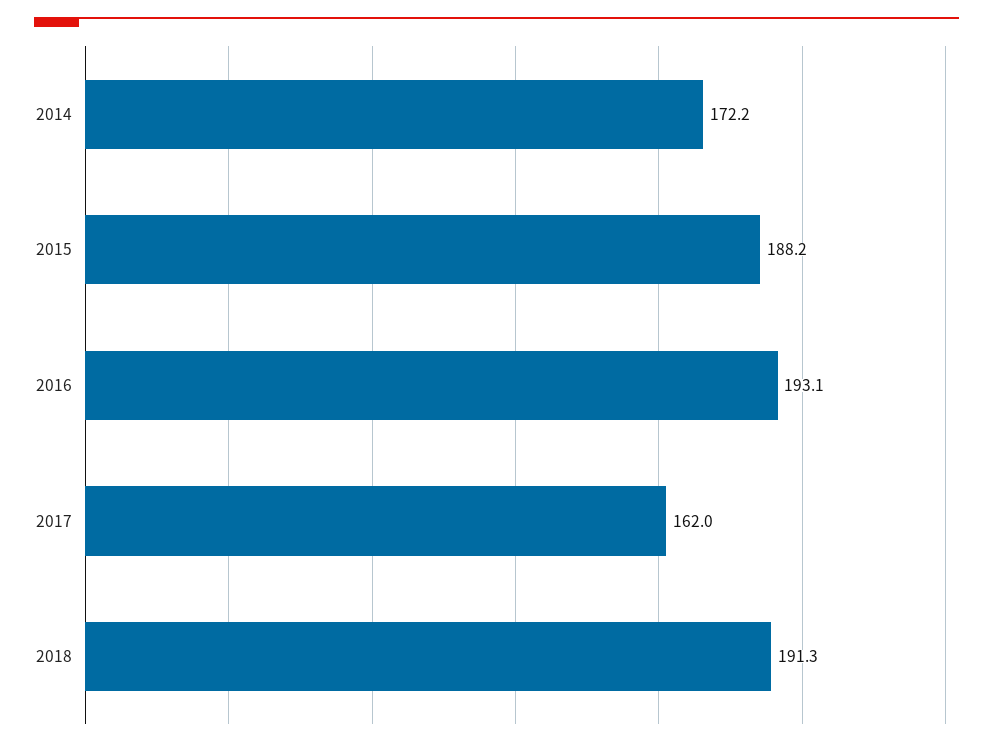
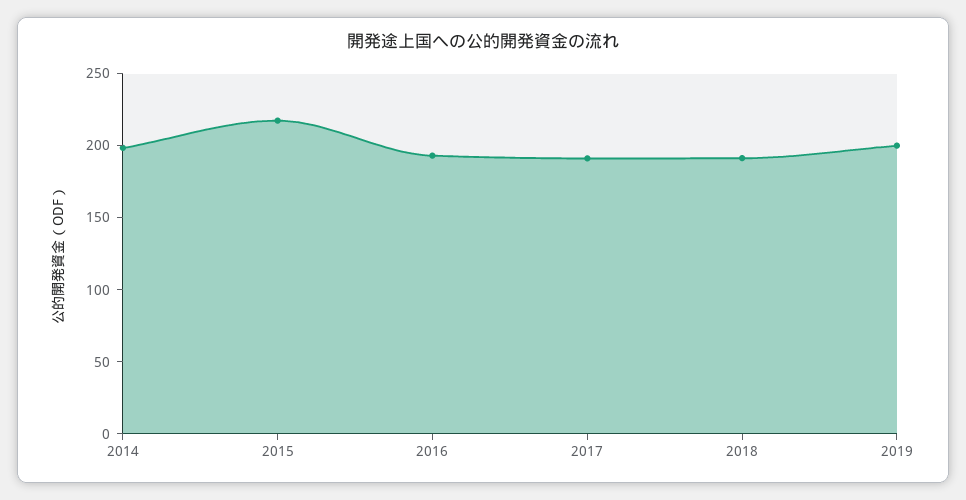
2014: 172.2 -> 200
2015: 188.2 -> 220
2017: 162 -> 190
2019: none -> 200

